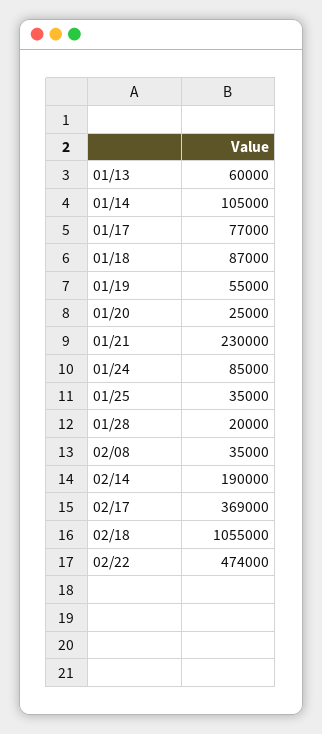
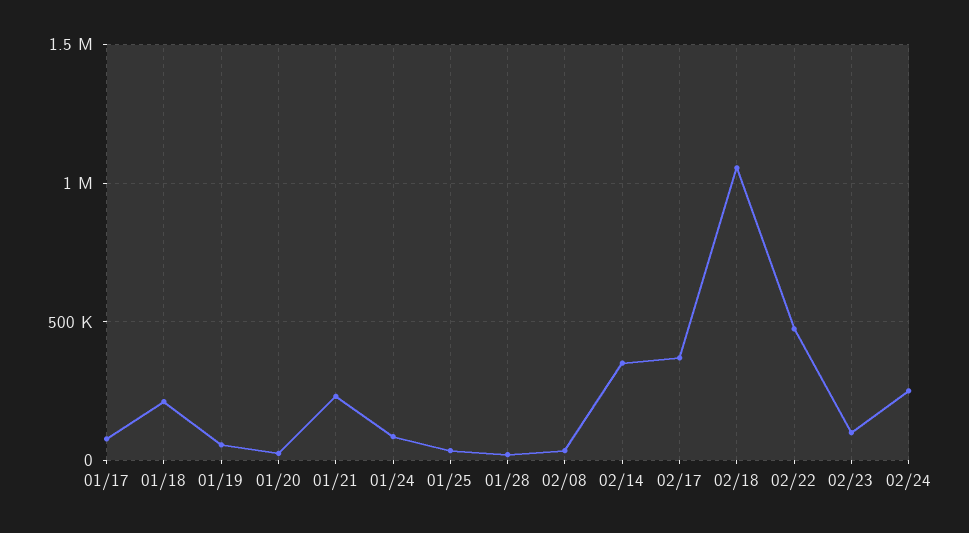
01/13: 60000 -> none
01/14: 105000 -> none
01/18: 87000 -> 200000
02/14: 190000 -> 350000
02/23: none -> 100000
02/24: none -> 250000

